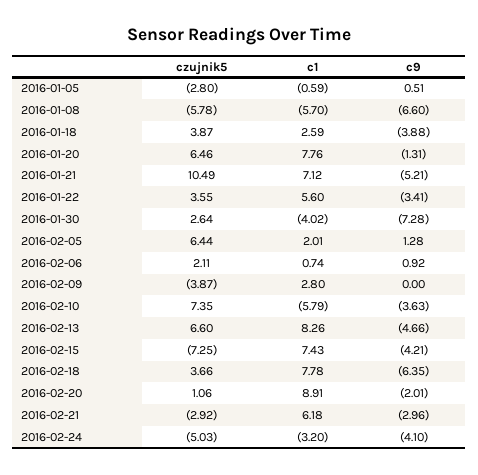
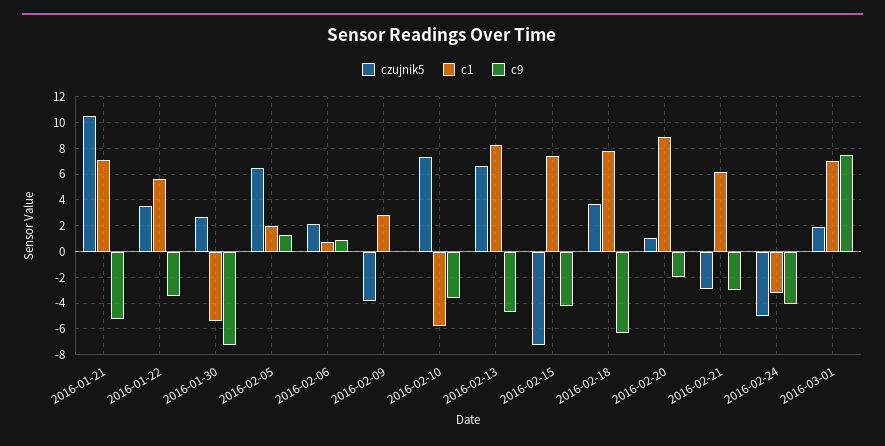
czujnik5, 2016-01-05: -2.8 -> none
c1, 2016-01-05: -0.59 -> none
c9, 2016-01-05: 0.51 -> none
czujnik5, 2016-01-08: -5.78 -> none
c1, 2016-01-08: -5.7 -> none
c9, 2016-01-08: -6.6 -> none
czujnik5, 2016-01-18: 3.87 -> none
c1, 2016-01-18: 2.59 -> none
c9, 2016-01-18: -3.88 -> none
czujnik5, 2016-01-20: 6.46 -> none
c1, 2016-01-20: 7.76 -> none
c9, 2016-01-20: -1.31 -> none
c1, 2016-01-30: -4.02 -> -5.5
czujnik5, 2016-03-01: none -> 2
c1, 2016-03-01: none -> 7
c9, 2016-03-01: none -> 7.5

